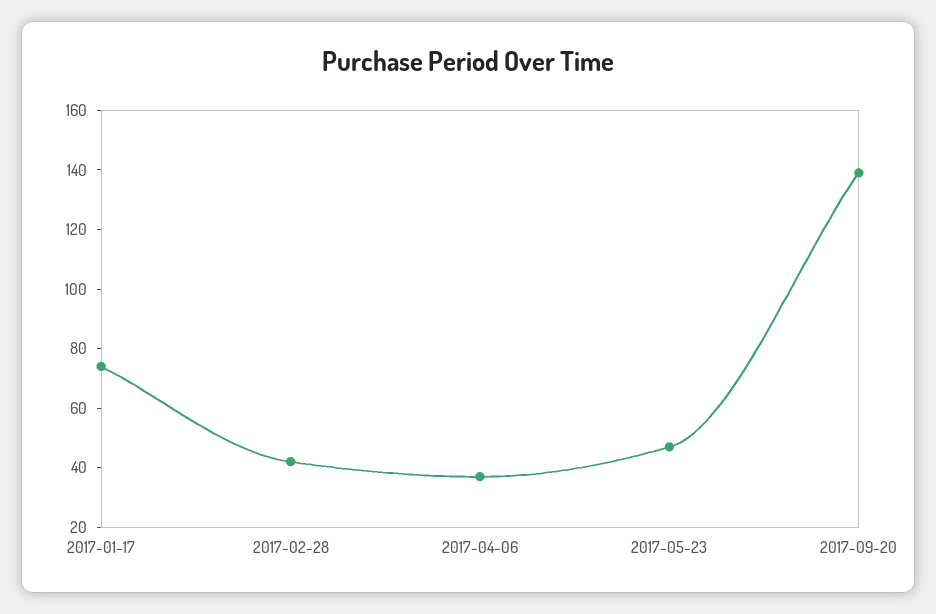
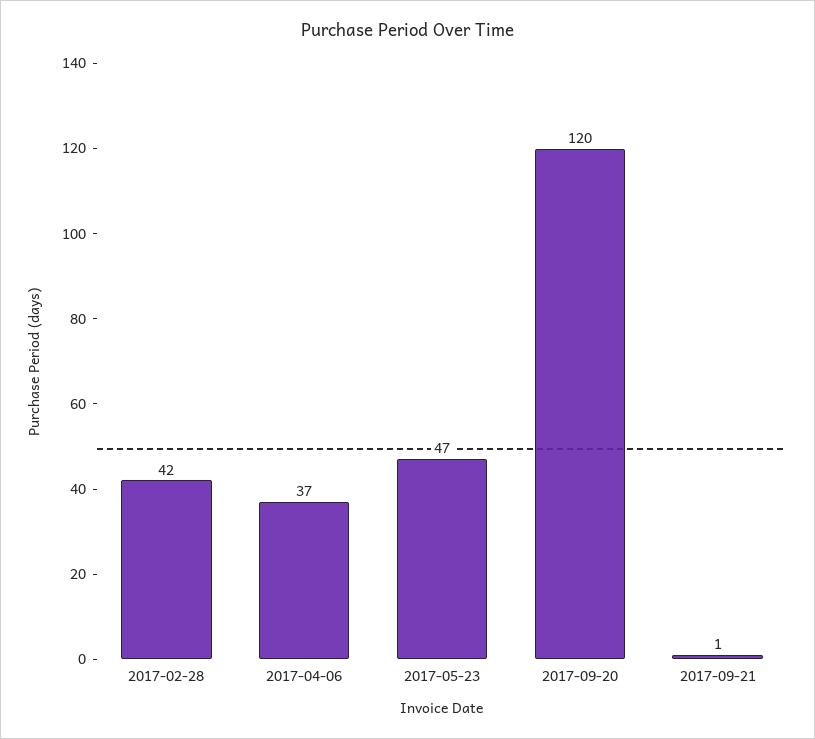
2017-01-17: 75 -> none
2017-09-20: 140 -> 120
2017-09-21: none -> 1

